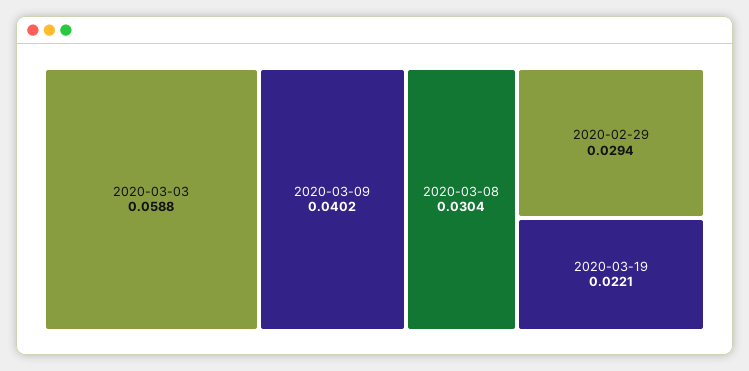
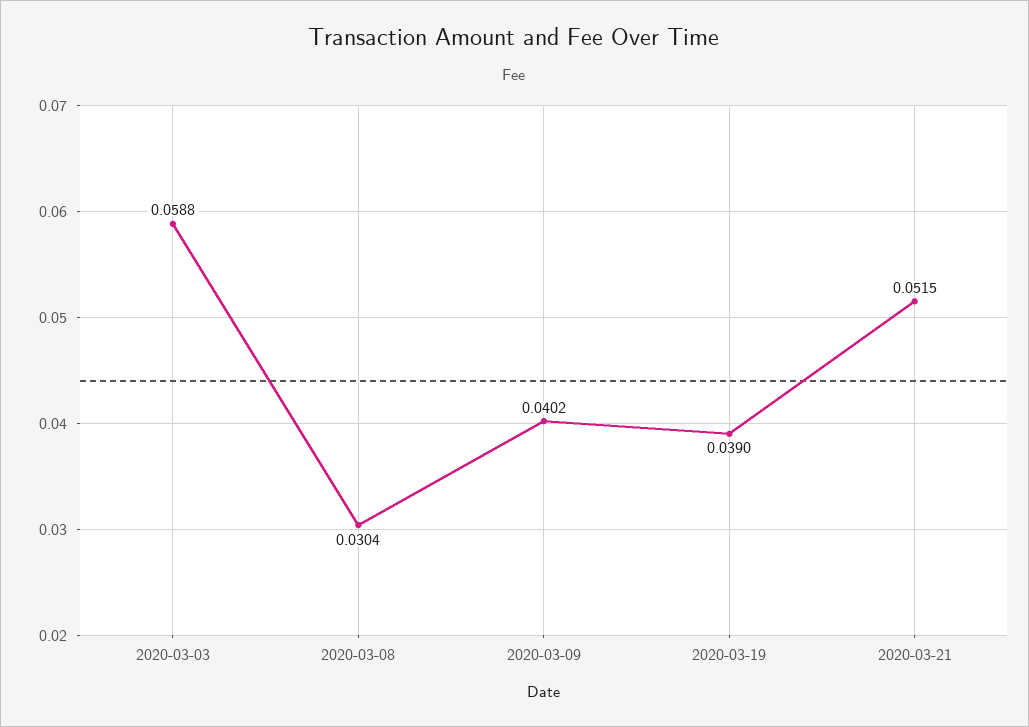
2020-02-29: 0.0294 -> none
2020-03-19: 0.0221 -> 0.039
2020-03-21: none -> 0.0515

